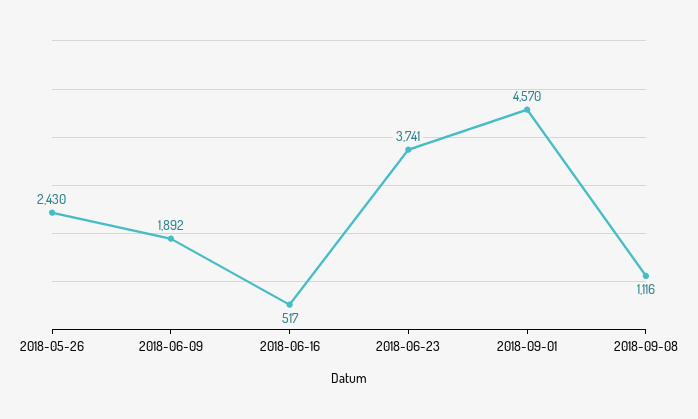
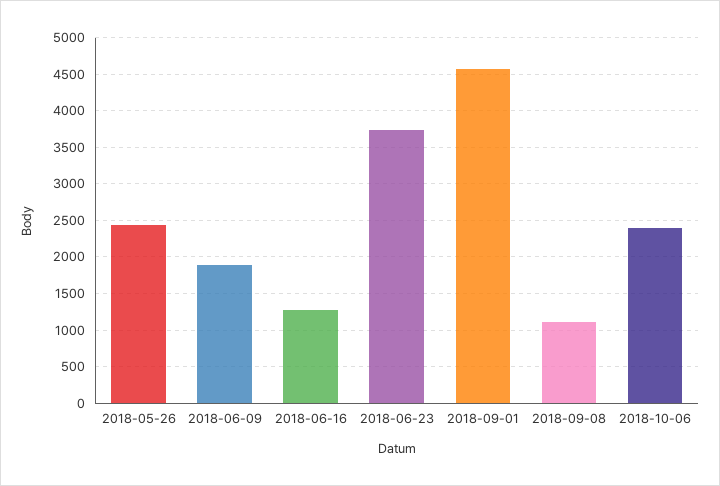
2018-06-16: 517 -> 1300
2018-10-06: none -> 2400

